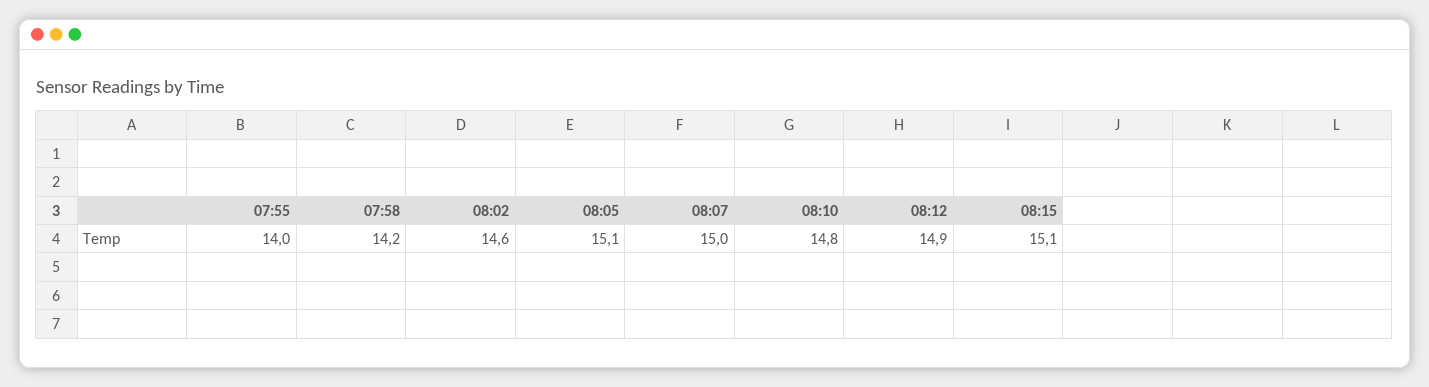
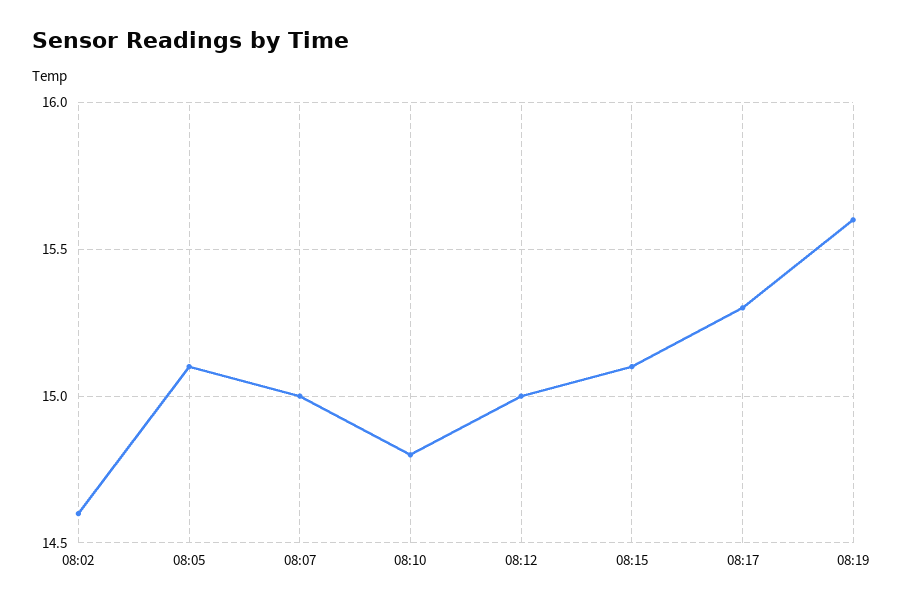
07:55: 14 -> none
07:58: 14.2 -> none
08:12: 14.9 -> 15
08:17: none -> 15.3
08:19: none -> 15.6

